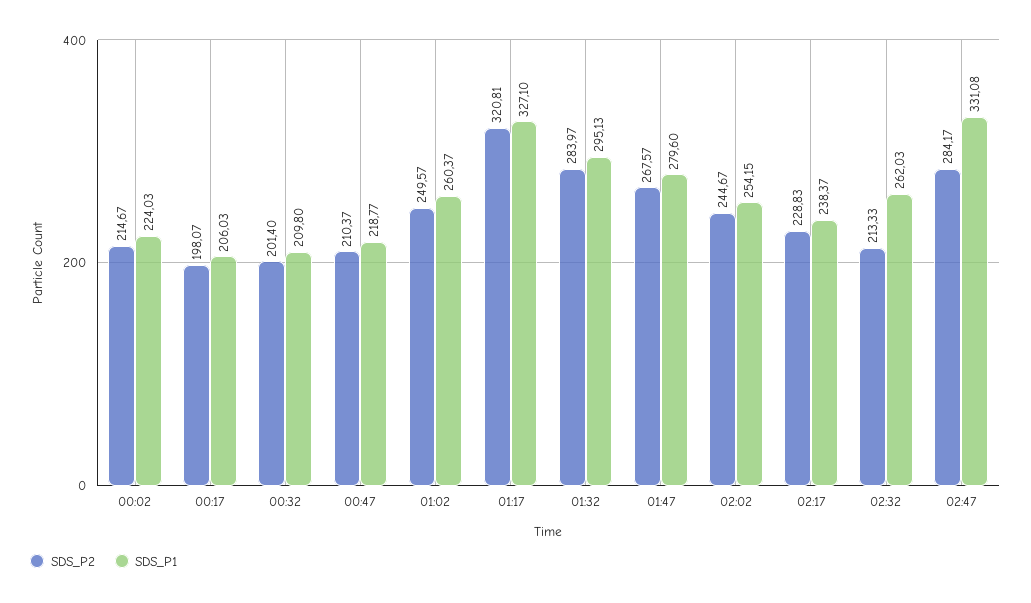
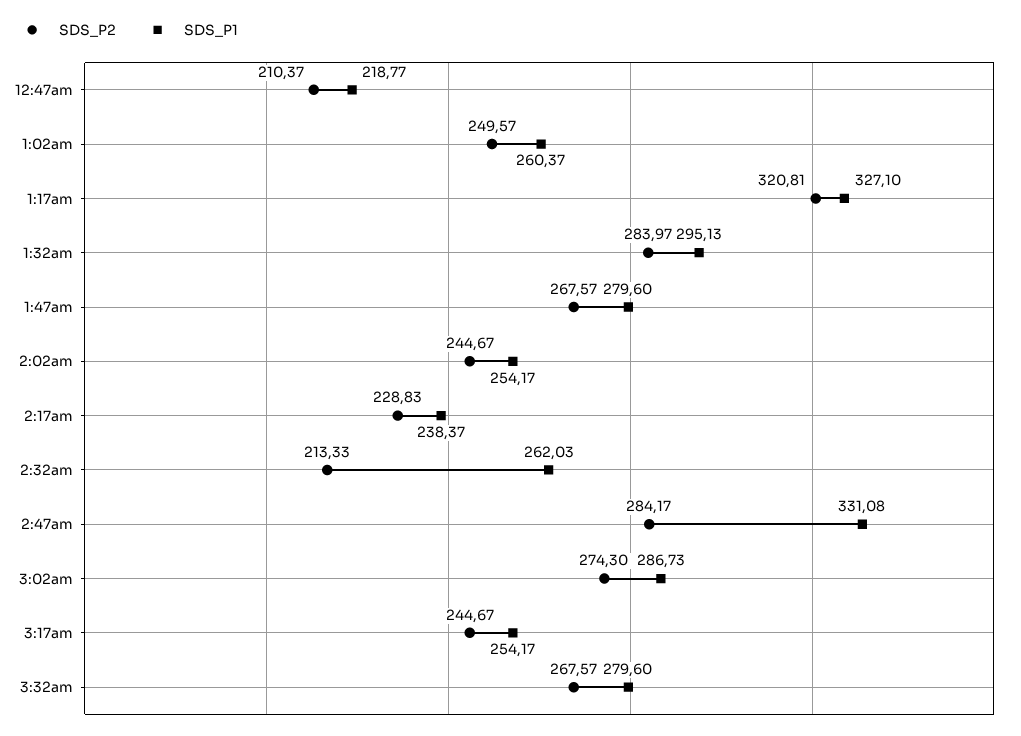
SDS_P2, 00:02: 214.67 -> none
SDS_P1, 00:02: 224.03 -> none
SDS_P2, 00:17: 198.07 -> none
SDS_P1, 00:17: 206.03 -> none
SDS_P2, 00:32: 201.4 -> none
SDS_P1, 00:32: 209.8 -> none
SDS_P1, 02:02: 254.15 -> 254.17
SDS_P2, 3:02am: none -> 274.3
SDS_P1, 3:02am: none -> 286.73
SDS_P2, 3:17am: none -> 244.67
SDS_P1, 3:17am: none -> 254.17
SDS_P2, 3:32am: none -> 267.57
SDS_P1, 3:32am: none -> 279.6

